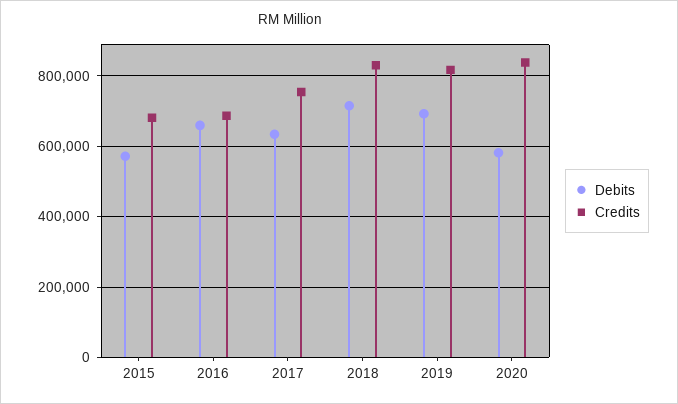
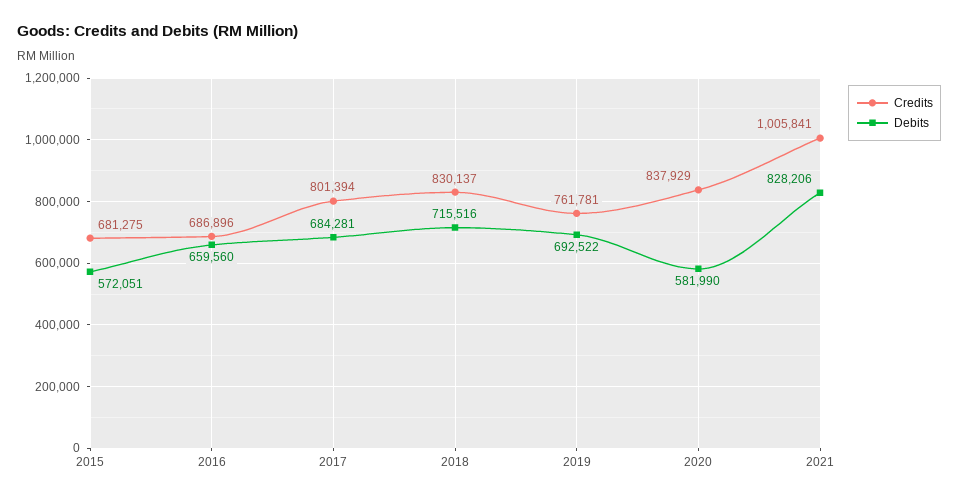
Debits, 2017: 640000 -> 684281
Credits, 2017: 760000 -> 801394
Credits, 2019: 820000 -> 761781
Credits, 2021: none -> 1005841
Debits, 2021: none -> 828206

